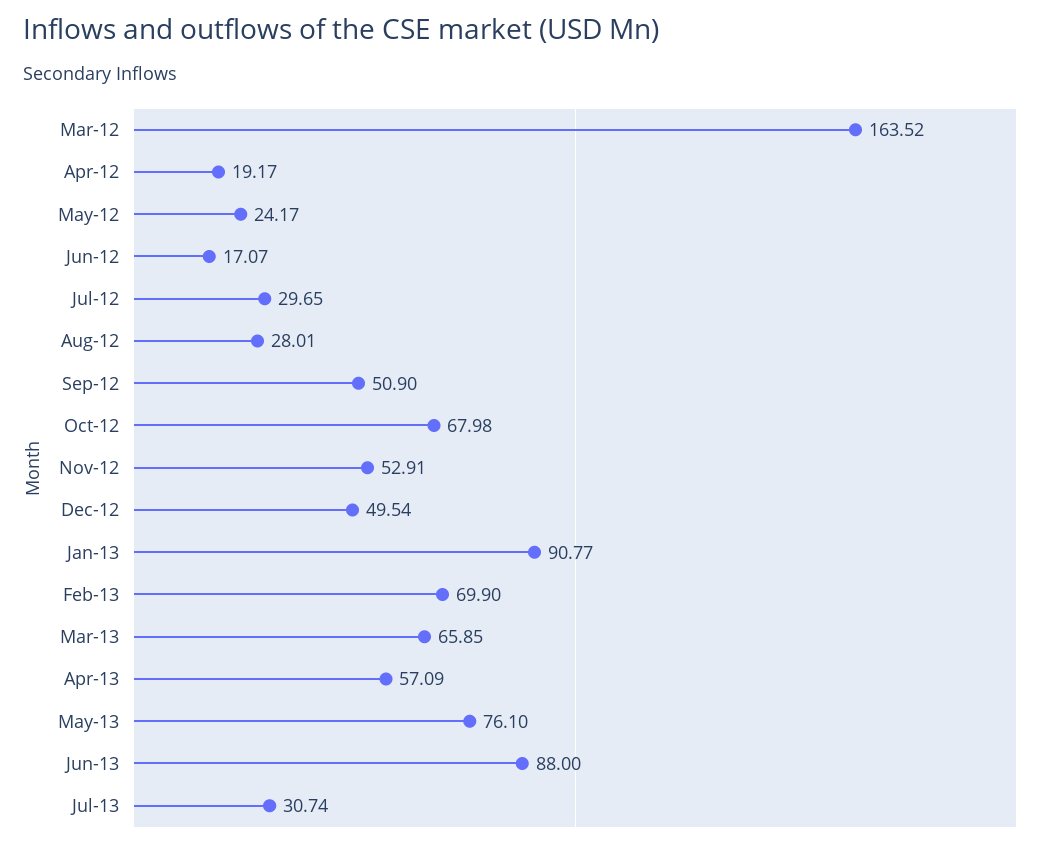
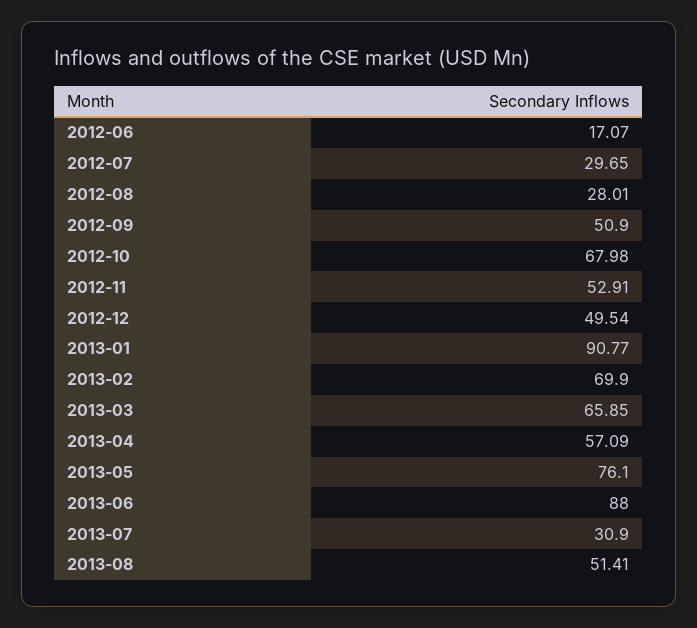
Mar-12: 163.52 -> none
Apr-12: 19.17 -> none
May-12: 24.17 -> none
Jul-13: 30.74 -> 30.9
2013-08: none -> 51.41

